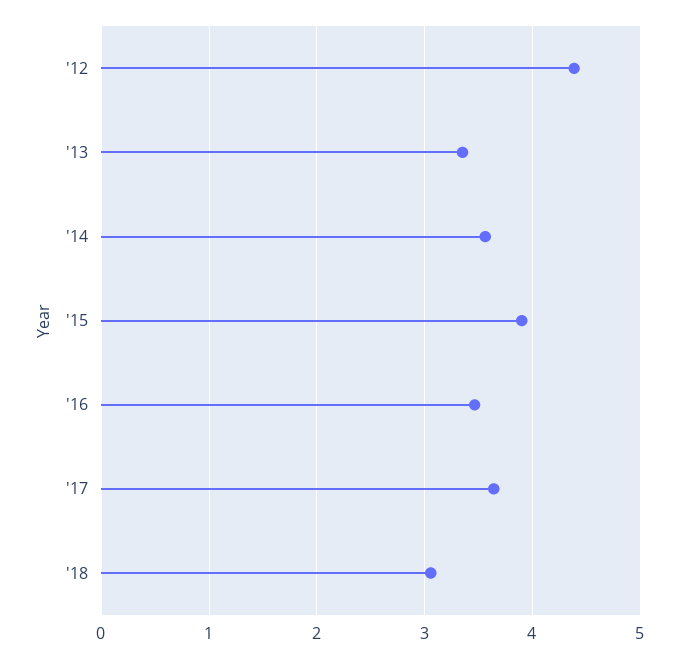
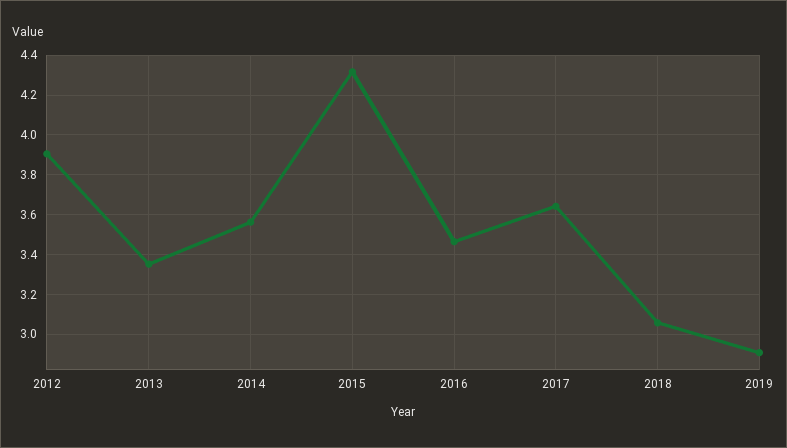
'12: 4.4 -> 3.9
'15: 3.9 -> 4.3
2019: none -> 2.9

